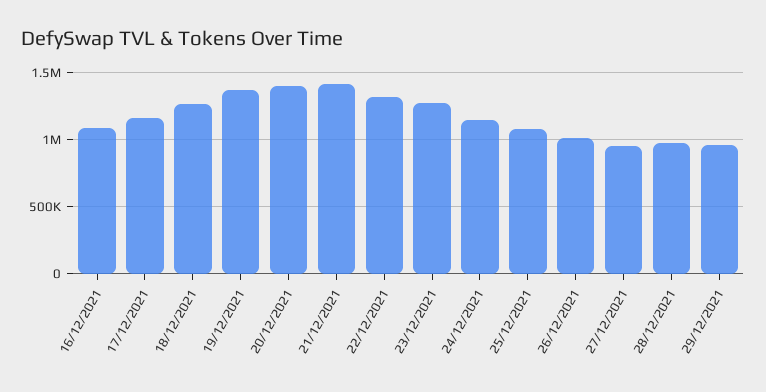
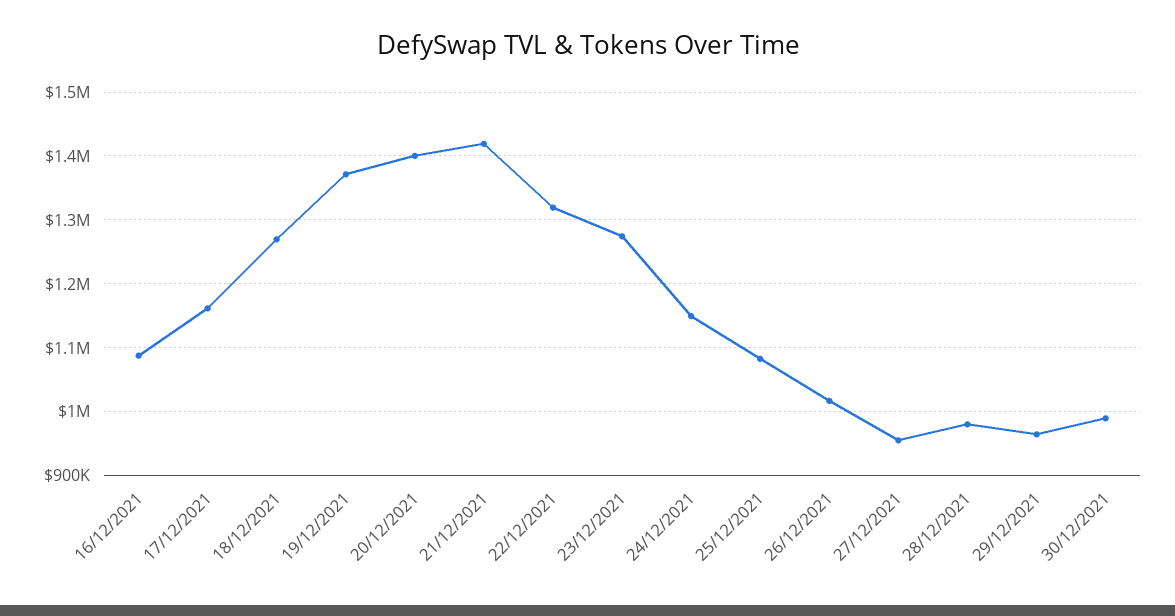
30/12/2021: none -> 990000

